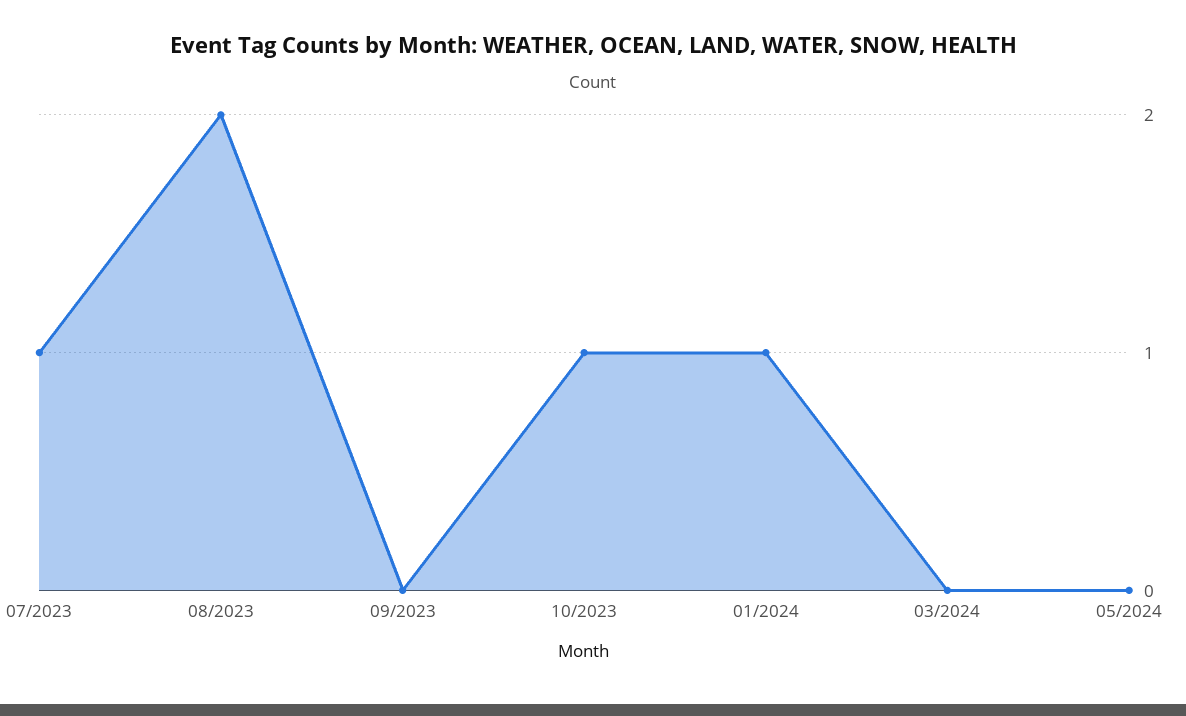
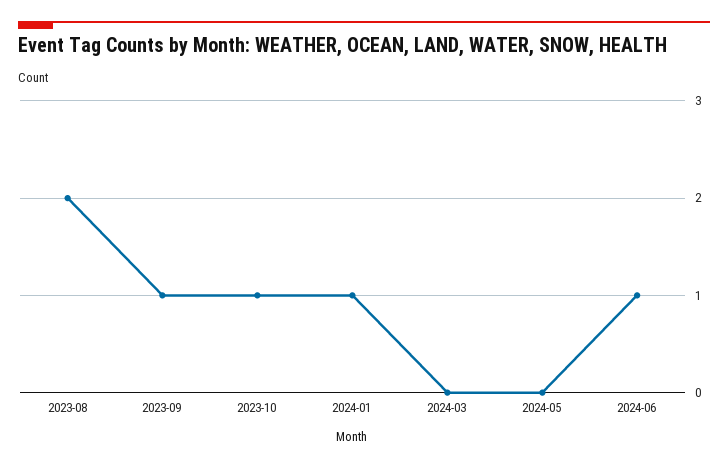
07/2023: 1 -> none
09/2023: 0 -> 1
2024-06: none -> 1

